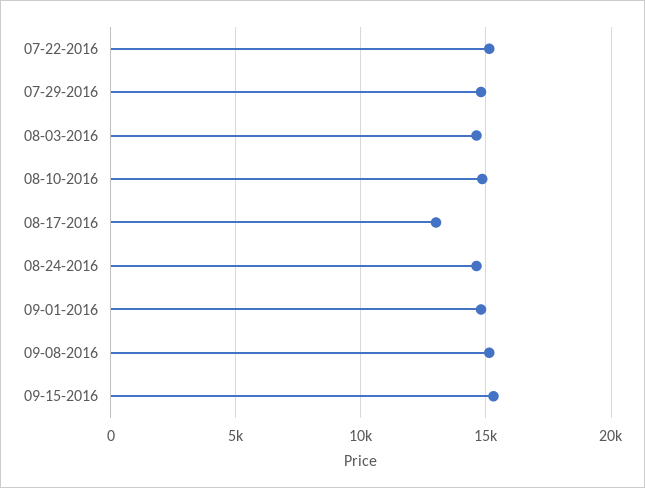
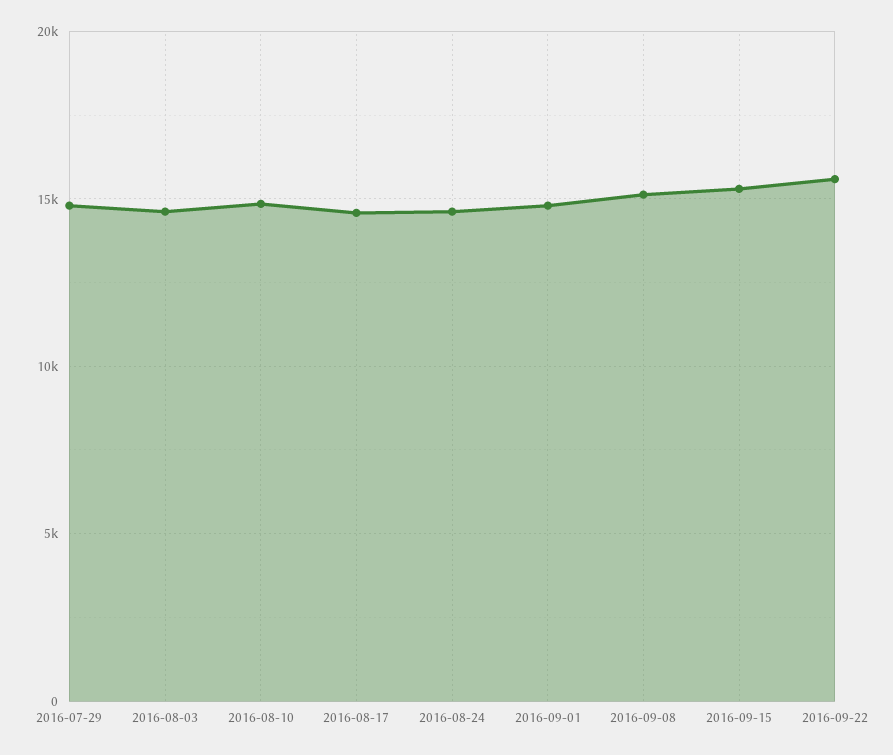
07-22-2016: 15000 -> none
08-17-2016: 13000 -> 14500
2016-09-22: none -> 15500

